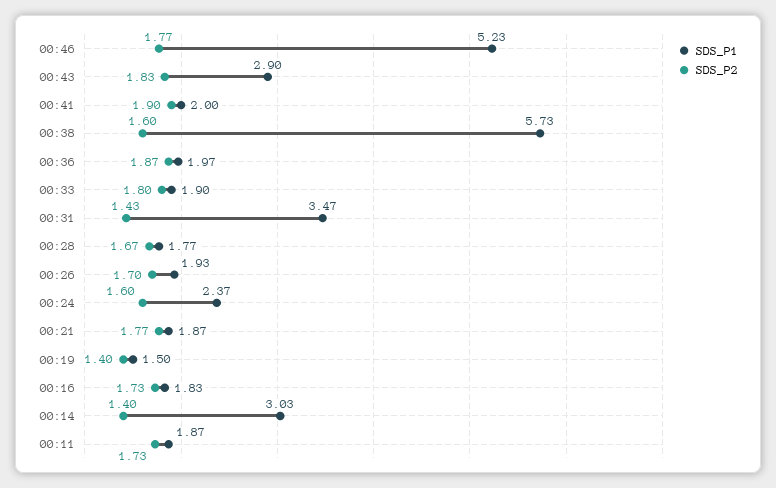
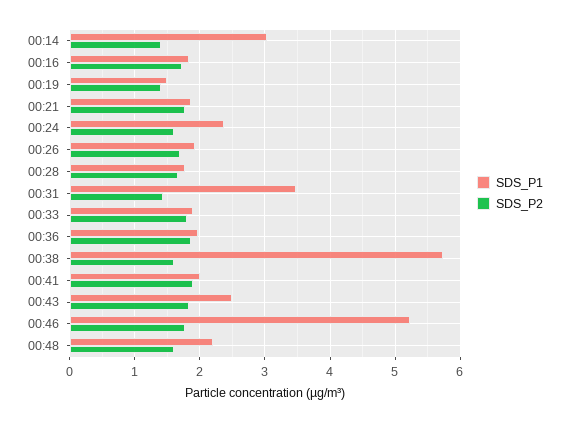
SDS_P1, 00:43: 2.9 -> 2.5
SDS_P1, 00:11: 1.87 -> none
SDS_P2, 00:11: 1.73 -> none
SDS_P1, 00:48: none -> 2.2
SDS_P2, 00:48: none -> 1.6

